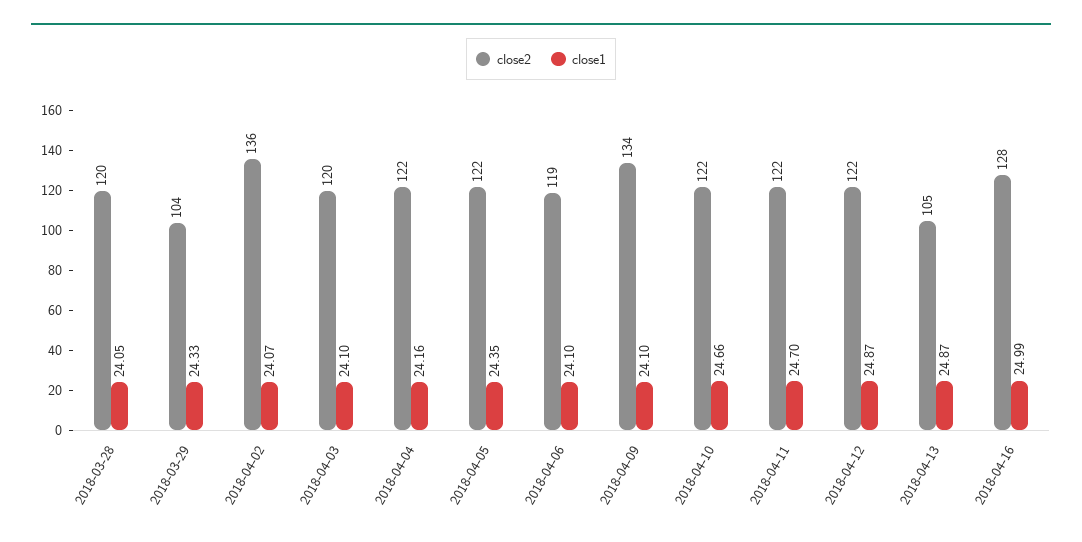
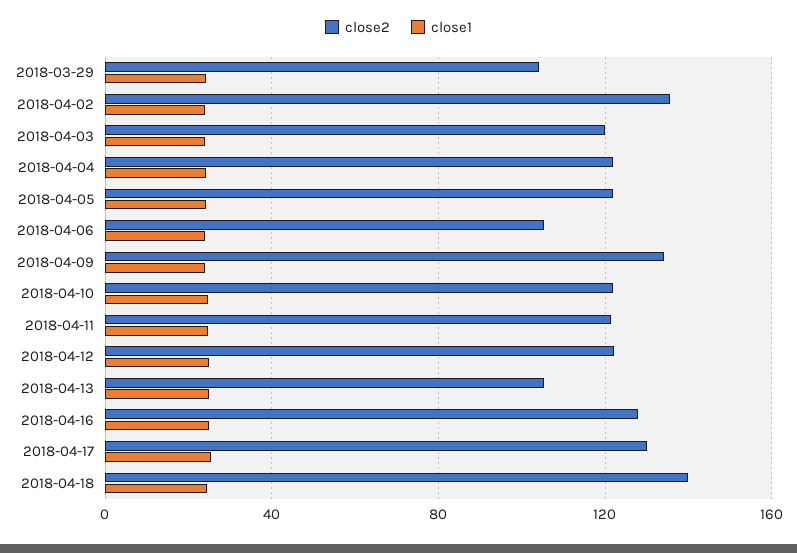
close2, 2018-03-28: 120 -> none
close1, 2018-03-28: 24.05 -> none
close2, 2018-04-06: 119 -> 105
close2, 2018-04-17: none -> 130
close1, 2018-04-17: none -> 25
close2, 2018-04-18: none -> 140
close1, 2018-04-18: none -> 25

